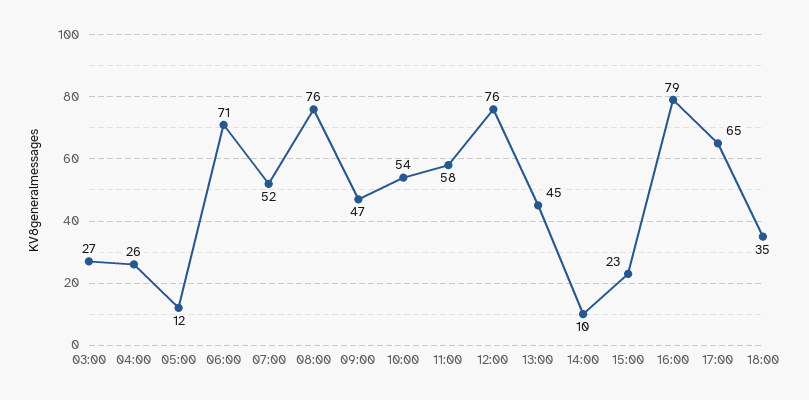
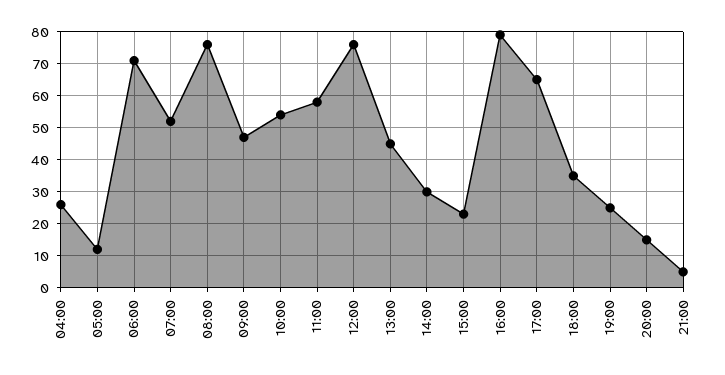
03:00: 27 -> none
14:00: 10 -> 30
19:00: none -> 25
20:00: none -> 15
21:00: none -> 5

